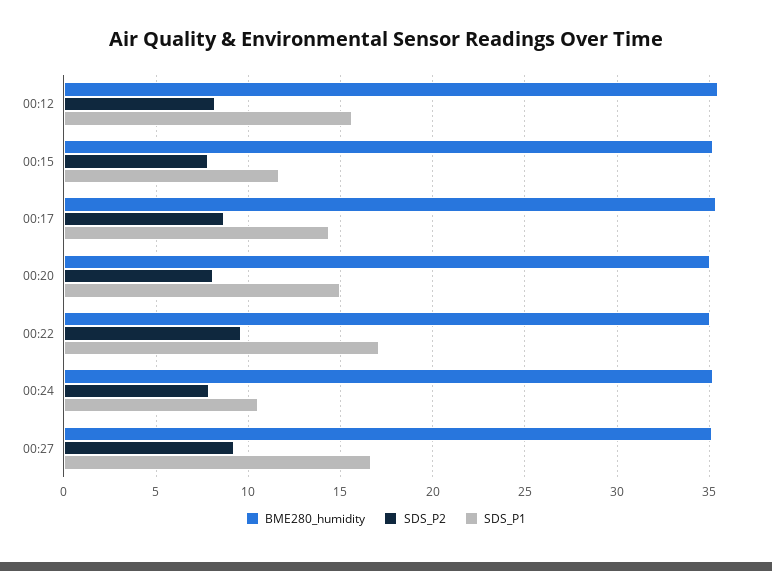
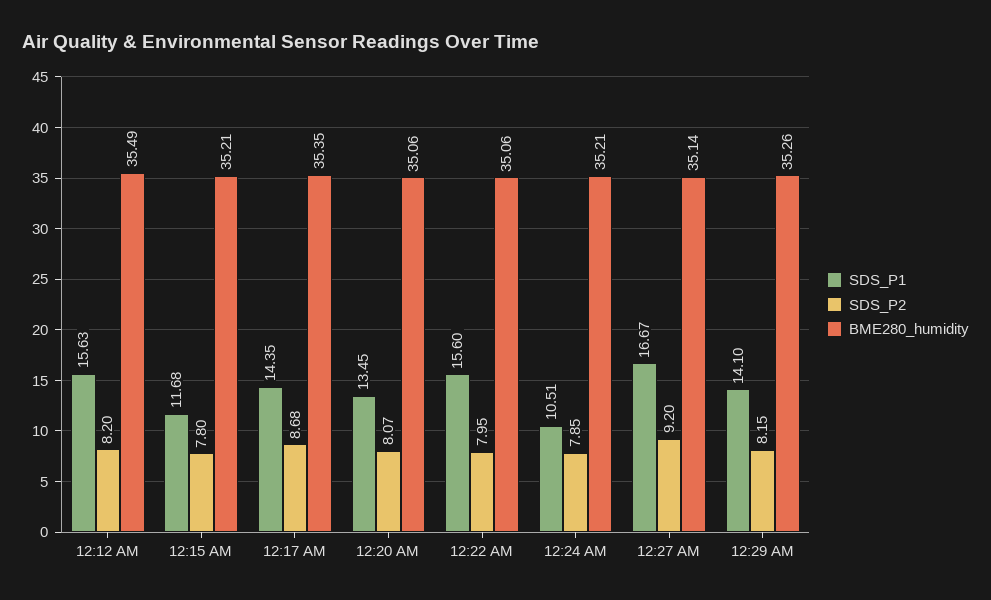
SDS_P1, 00:20: 15 -> 13.45
SDS_P2, 00:22: 9.5 -> 7.95
SDS_P1, 00:22: 17 -> 15.6
SDS_P1, 12:29 AM: none -> 14.1
SDS_P2, 12:29 AM: none -> 8.15
BME280_humidity, 12:29 AM: none -> 35.26

